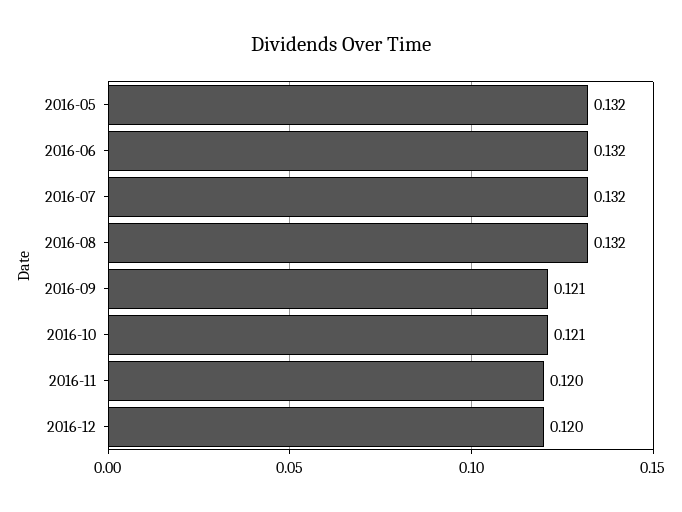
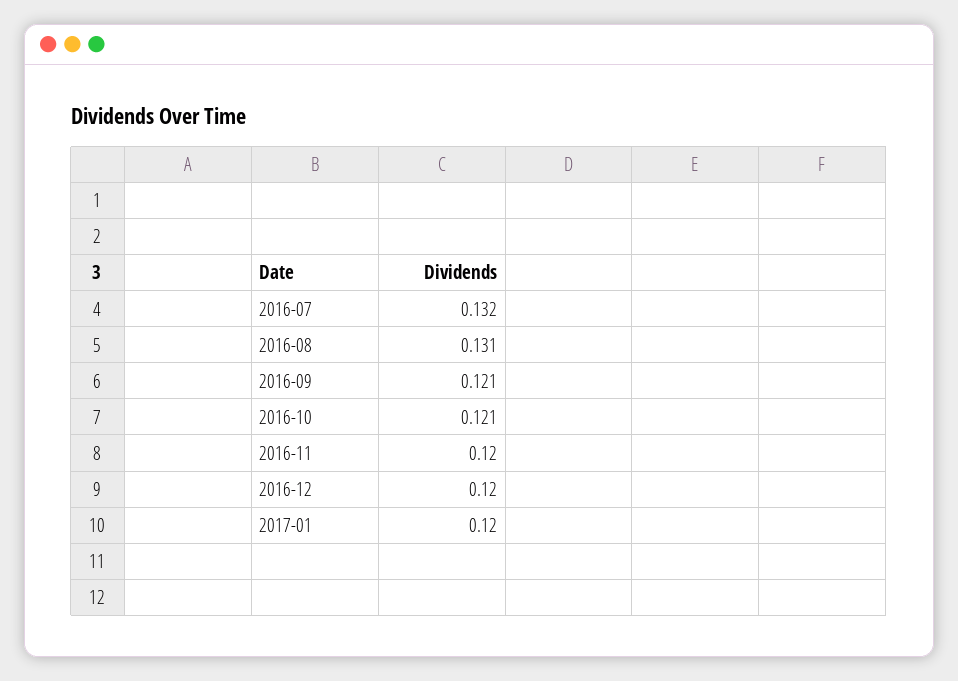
2016-05: 0.132 -> none
2016-06: 0.132 -> none
2016-08: 0.132 -> 0.131
2017-01: none -> 0.12

